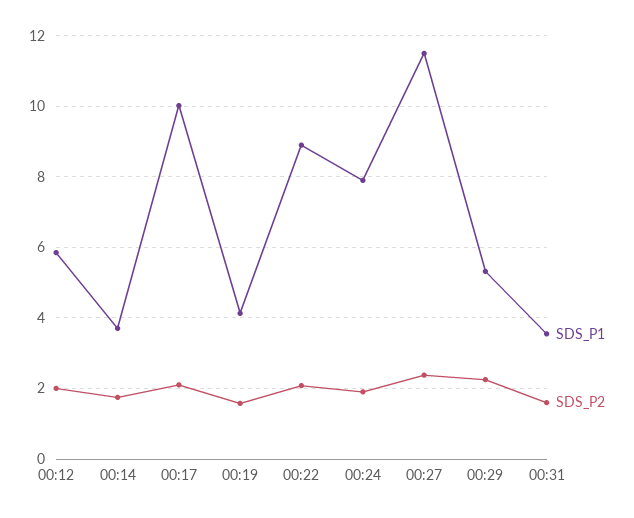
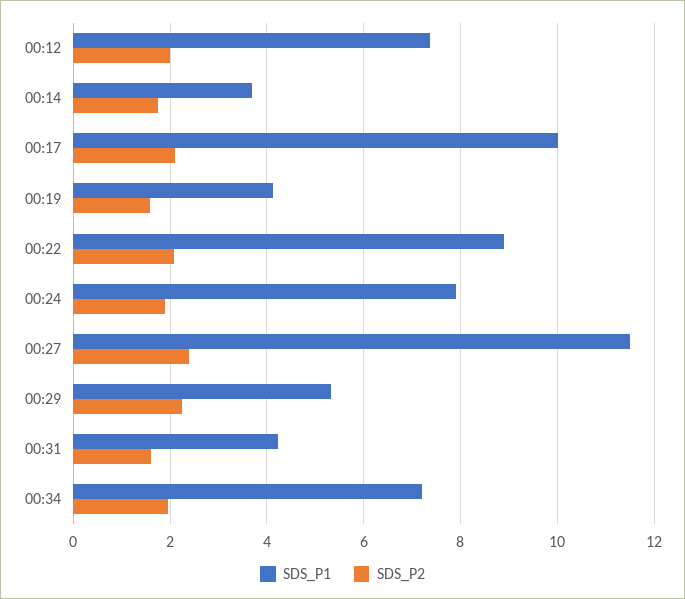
SDS_P1, 00:12: 5.8 -> 7.4
SDS_P1, 00:31: 3.6 -> 4.2
SDS_P1, 00:34: none -> 7.2
SDS_P2, 00:34: none -> 2

